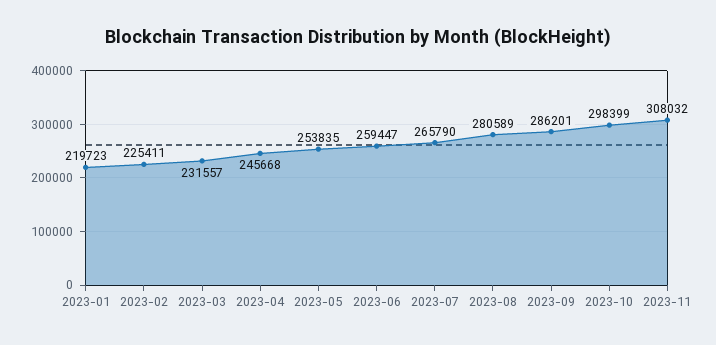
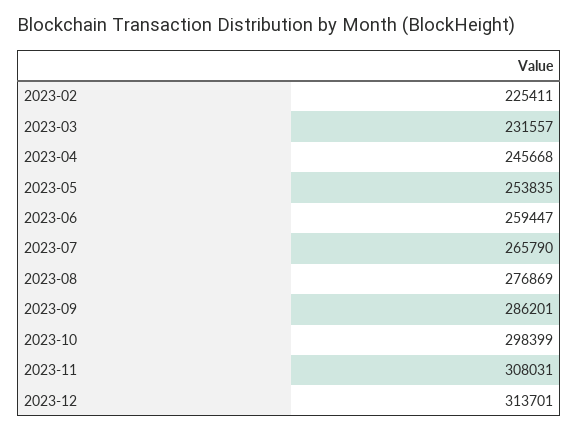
2023-01: 219723 -> none
2023-08: 280589 -> 276869
2023-11: 308032 -> 308031
2023-12: none -> 313701

